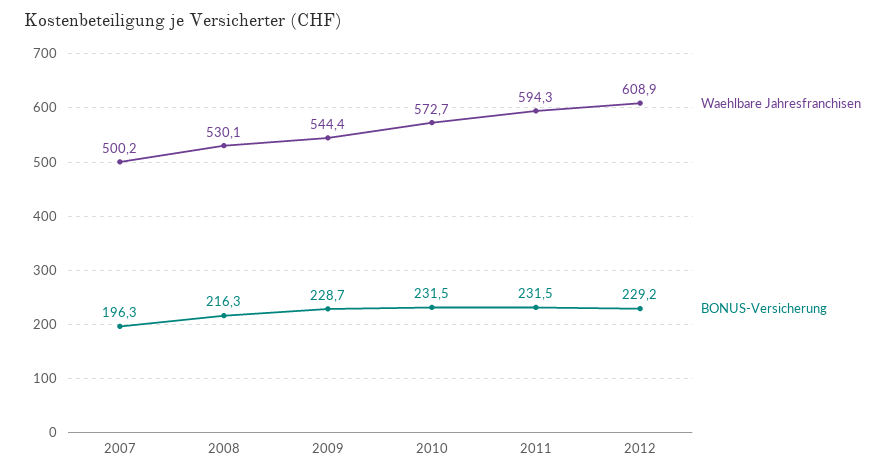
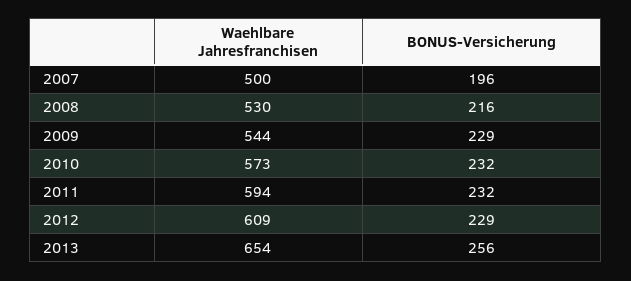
Waehlbare Jahresfranchisen, 2013: none -> 654
BONUS-Versicherung, 2013: none -> 256

